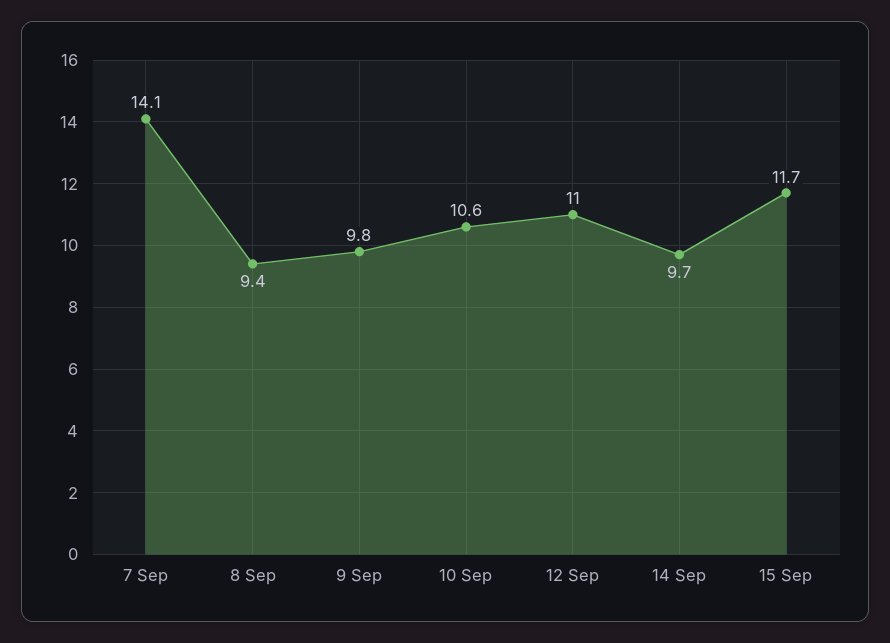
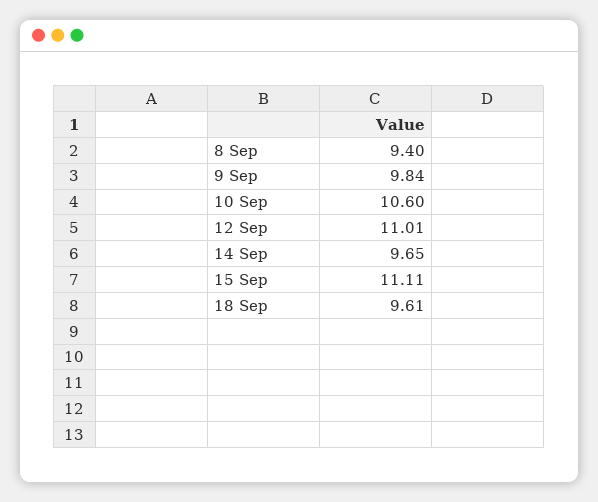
7 Sep: 14.1 -> none
15 Sep: 11.7 -> 11.11
18 Sep: none -> 9.61

